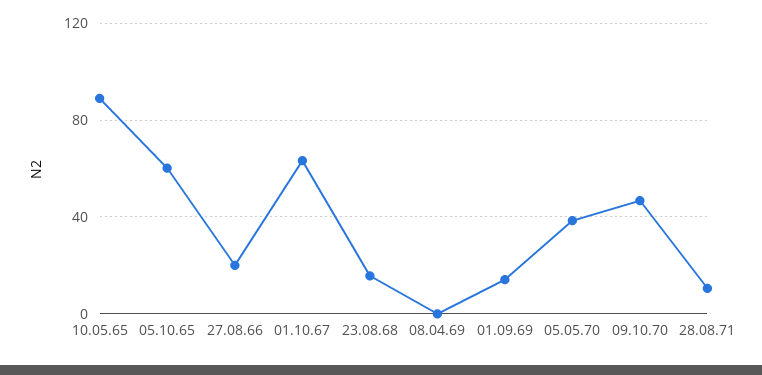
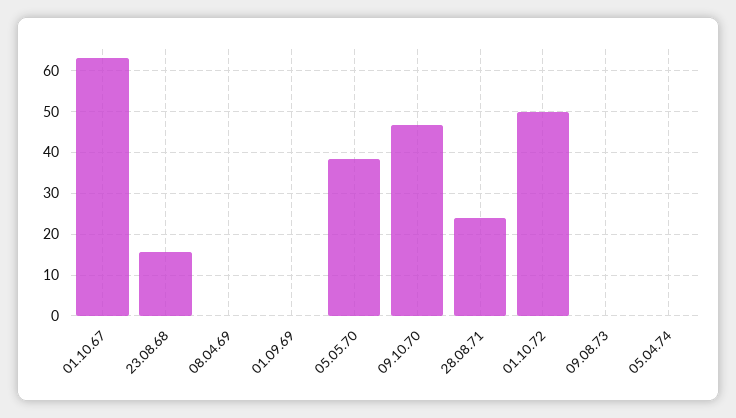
10.05.65: 90 -> none
05.10.65: 60 -> none
27.08.66: 20 -> none
01.09.69: 15 -> 0
28.08.71: 10 -> 24
01.10.72: none -> 50
09.08.73: none -> 0
05.04.74: none -> 0

